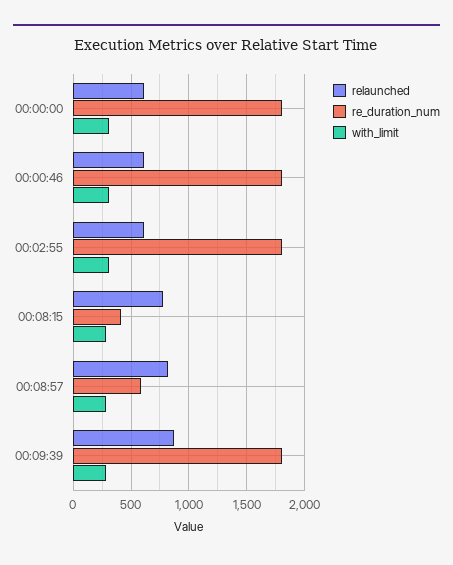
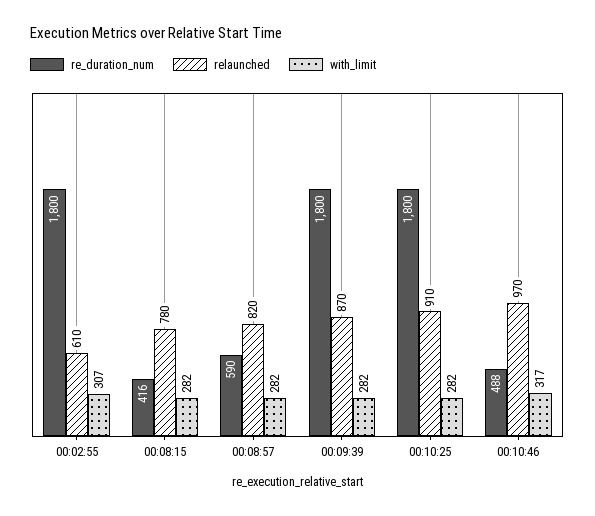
relaunched, 00:00:00: 600 -> none
re_duration_num, 00:00:00: 1800 -> none
with_limit, 00:00:00: 300 -> none
relaunched, 00:00:46: 600 -> none
re_duration_num, 00:00:46: 1800 -> none
with_limit, 00:00:46: 300 -> none
re_duration_num, 00:10:25: none -> 1800
relaunched, 00:10:25: none -> 910
with_limit, 00:10:25: none -> 282
re_duration_num, 00:10:46: none -> 488
relaunched, 00:10:46: none -> 970
with_limit, 00:10:46: none -> 317

